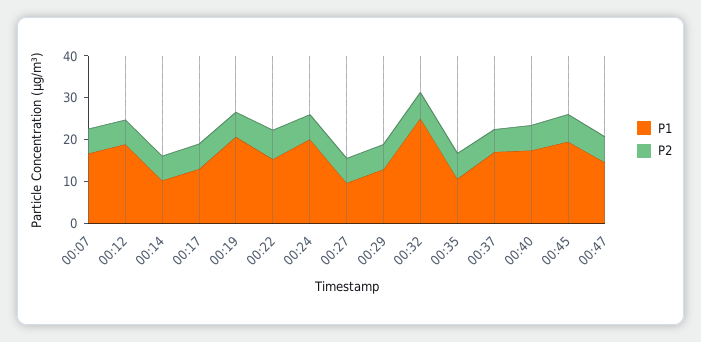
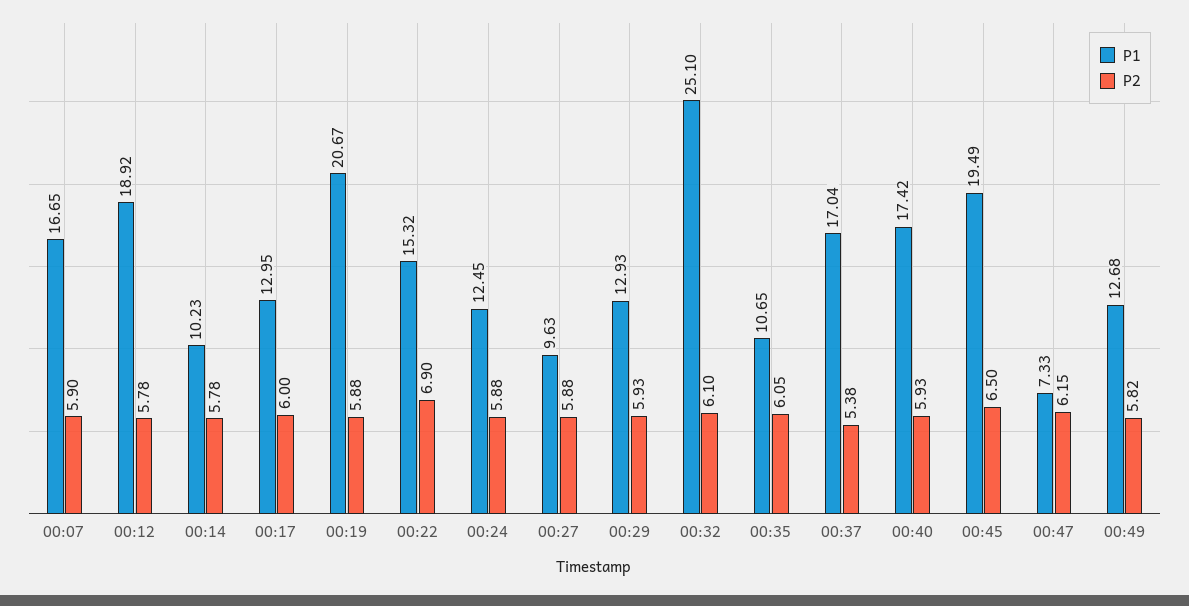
P1, 00:24: 20 -> 12.45
P1, 00:47: 14 -> 7.33
P1, 00:49: none -> 12.68
P2, 00:49: none -> 5.82

